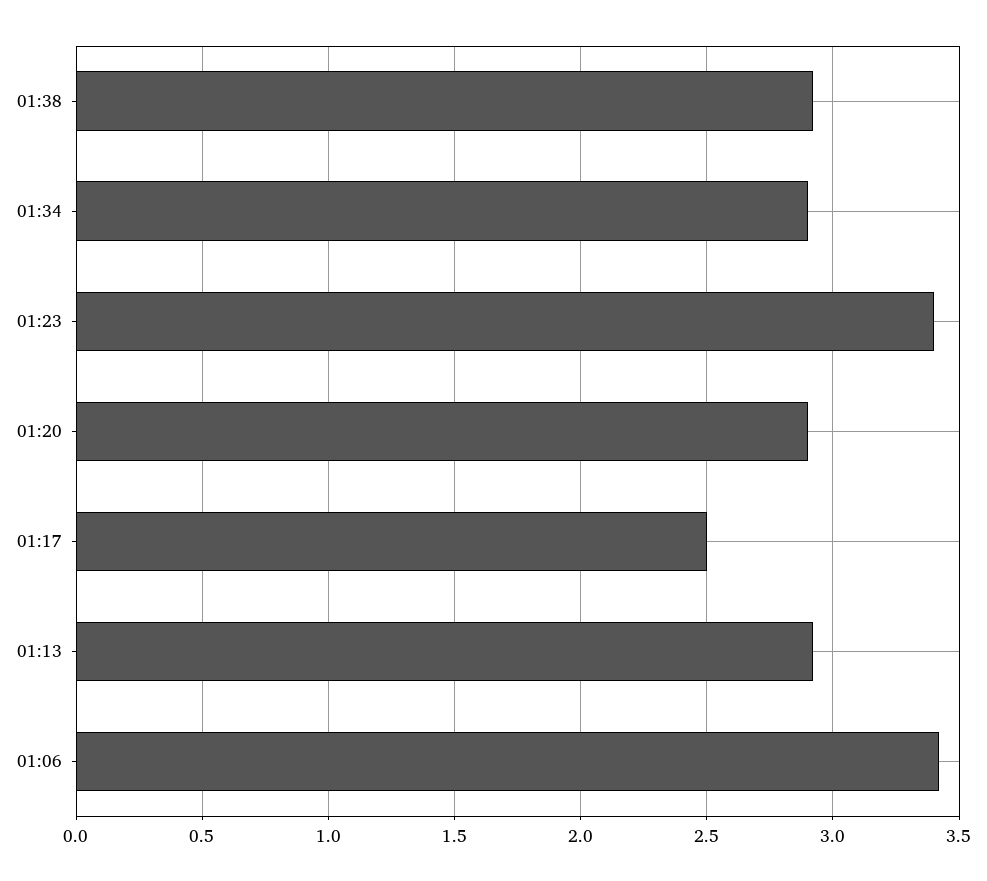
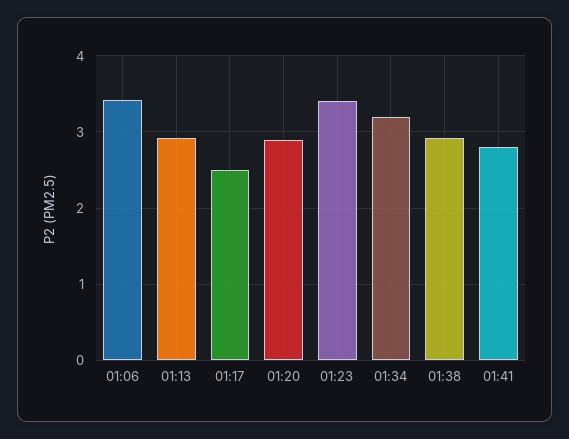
01:34: 2.9 -> 3.2
01:41: none -> 2.8

